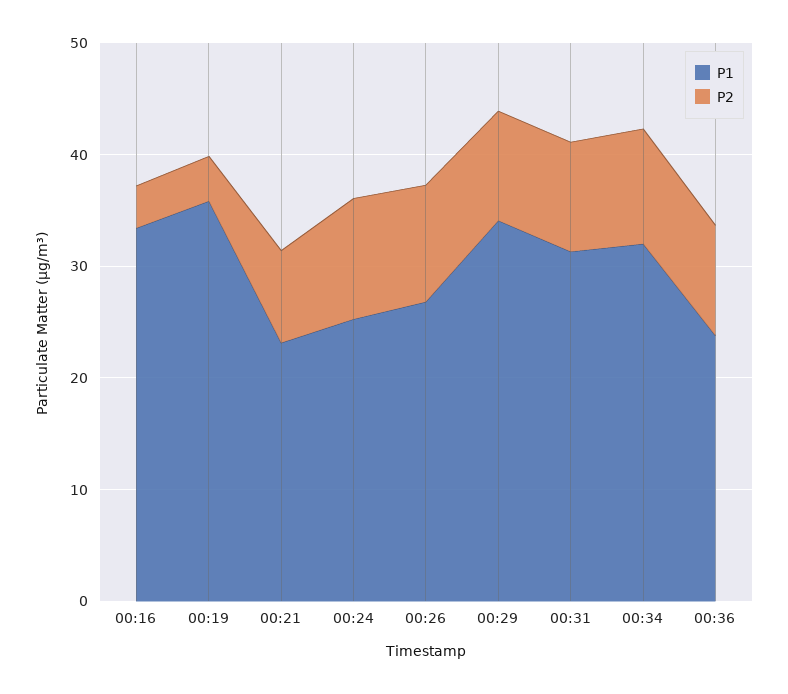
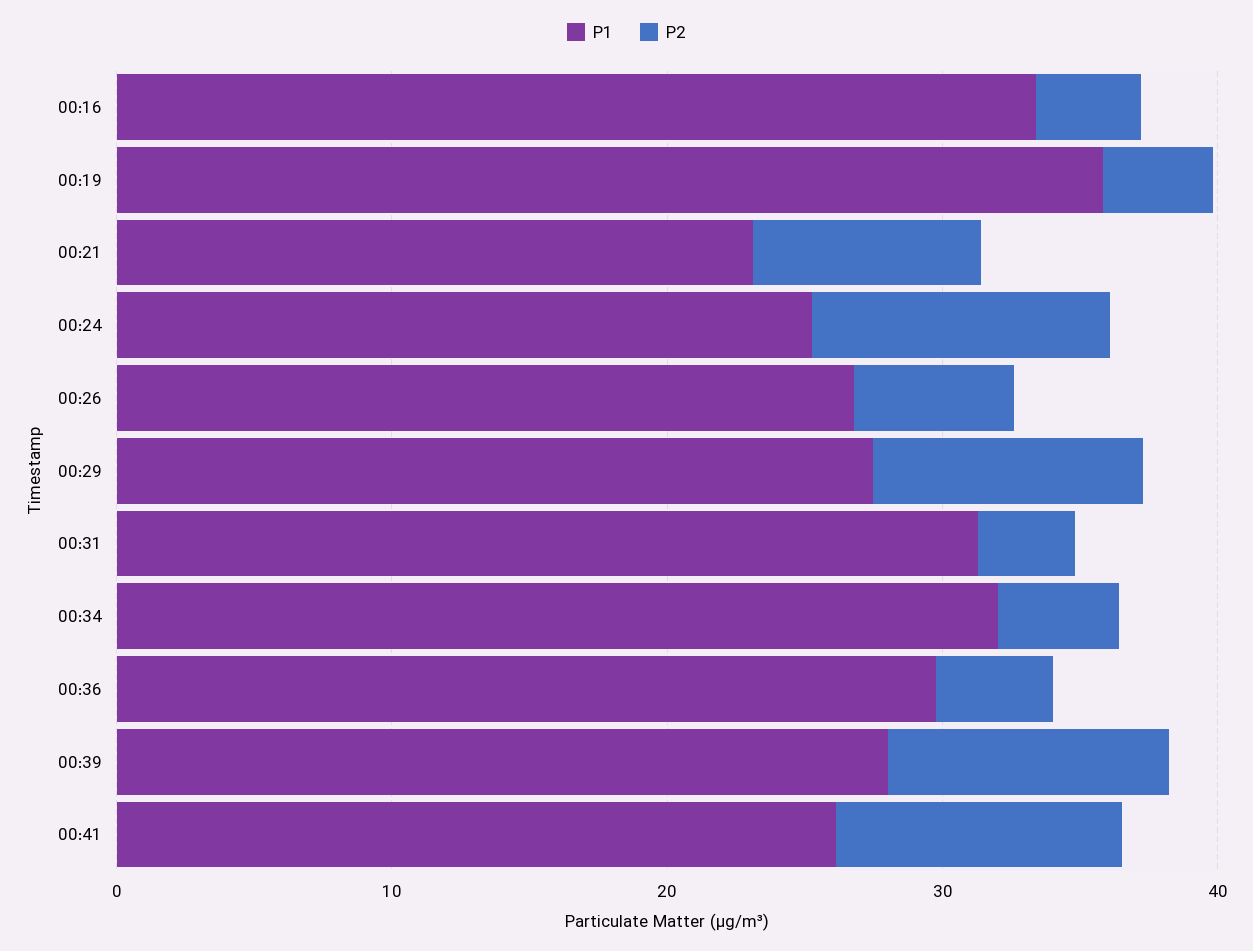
P2, 00:26: 10 -> 6
P1, 00:29: 34 -> 28
P2, 00:31: 10 -> 4
P2, 00:34: 10 -> 4
P1, 00:36: 24 -> 30
P2, 00:36: 10 -> 4
P1, 00:39: none -> 28
P2, 00:39: none -> 10
P1, 00:41: none -> 26
P2, 00:41: none -> 10

